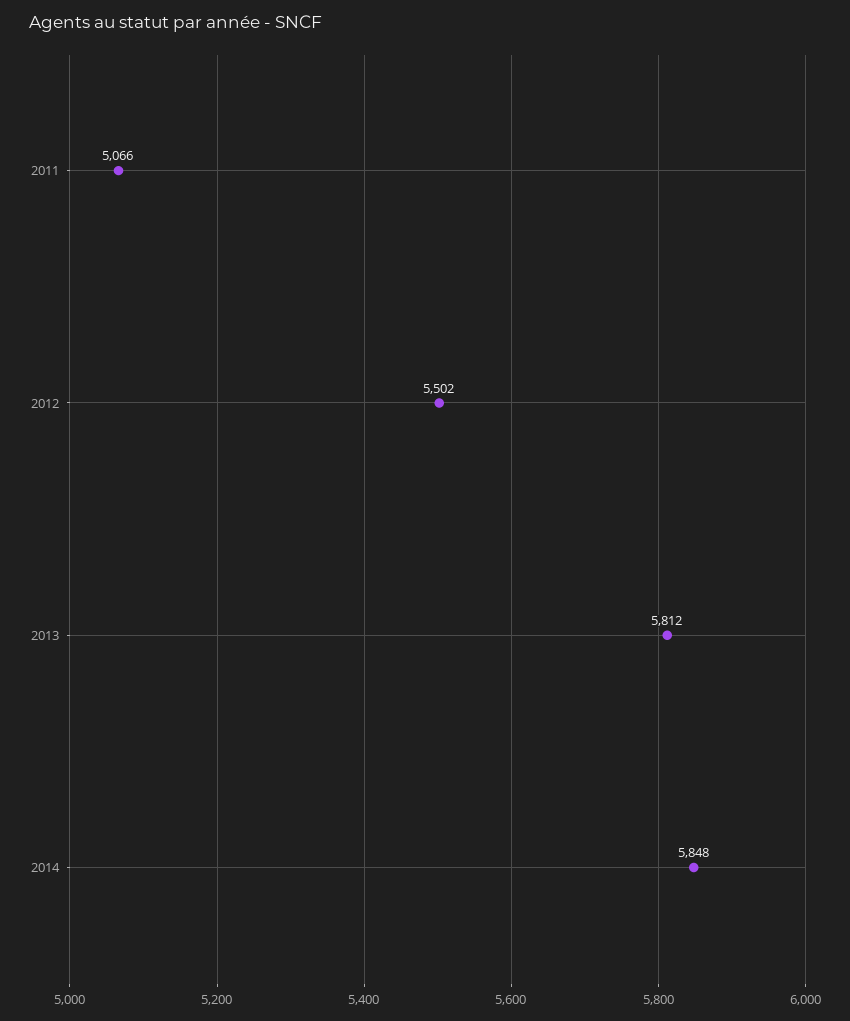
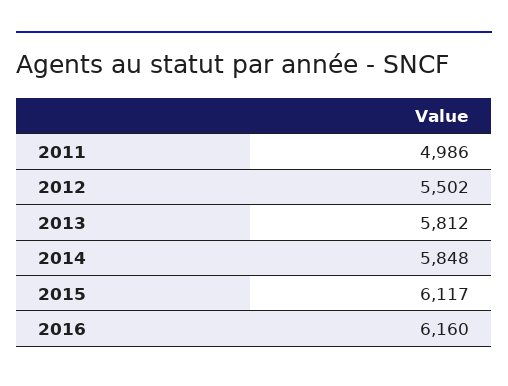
2011: 5066 -> 4986
2015: none -> 6117
2016: none -> 6160

